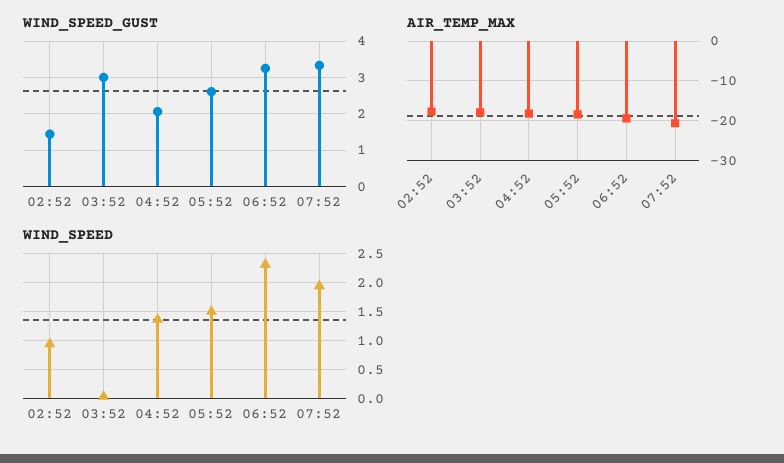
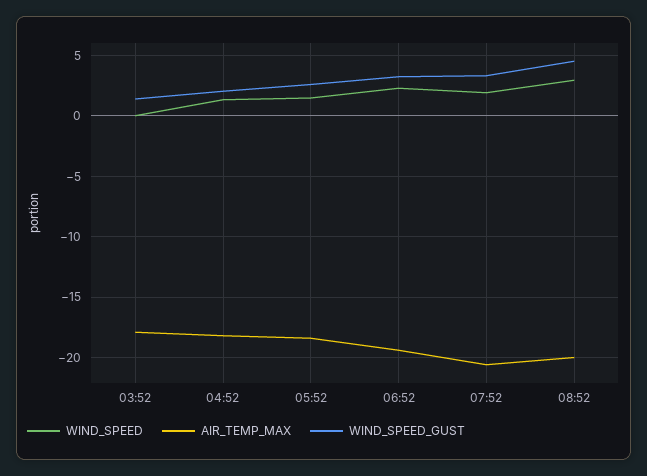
WIND_SPEED_GUST, 02:52: 1.4 -> none
WIND_SPEED_GUST, 03:52: 3 -> 1.5
AIR_TEMP_MAX, 02:52: -18 -> none
WIND_SPEED, 02:52: 1 -> none
WIND_SPEED, 08:52: none -> 3
AIR_TEMP_MAX, 08:52: none -> -20
WIND_SPEED_GUST, 08:52: none -> 4.5

